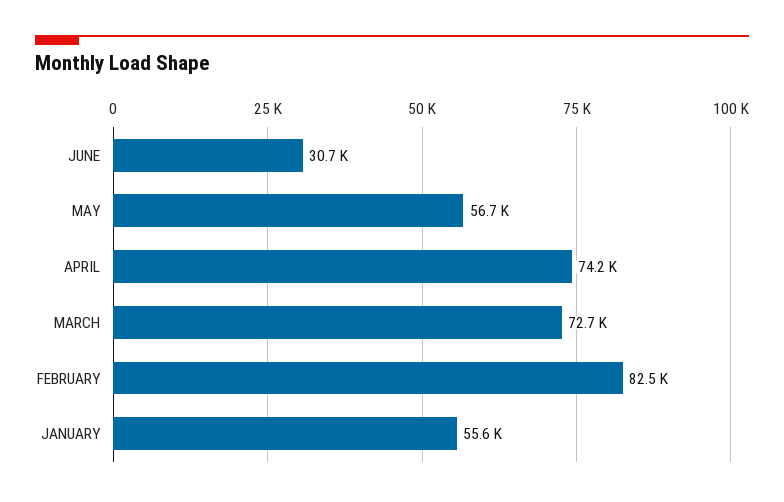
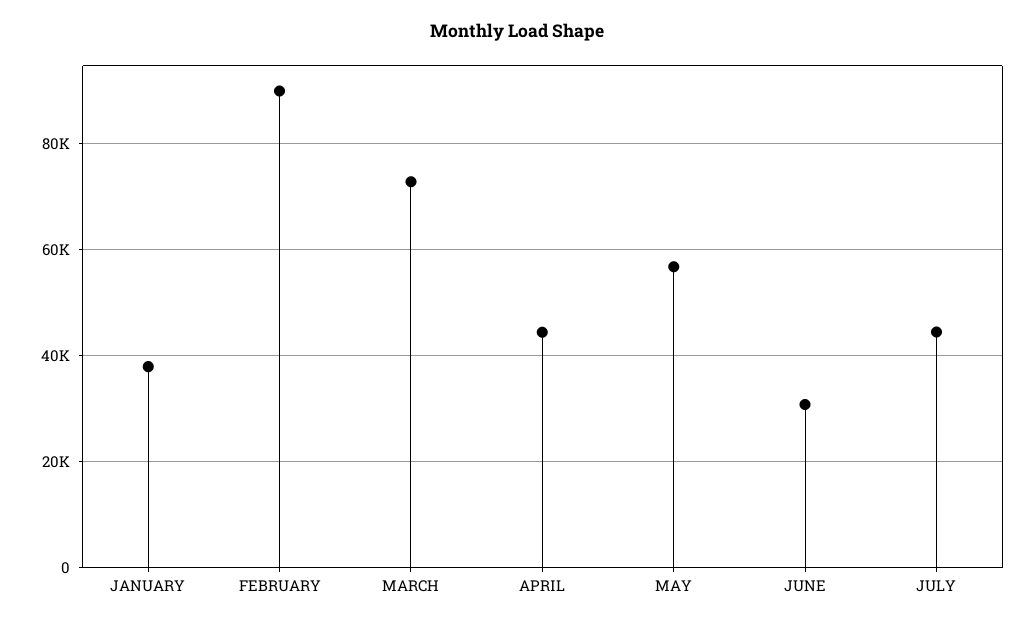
APRIL: 74200 -> 44000
FEBRUARY: 82500 -> 90000
JANUARY: 55600 -> 38000
JULY: none -> 44000

